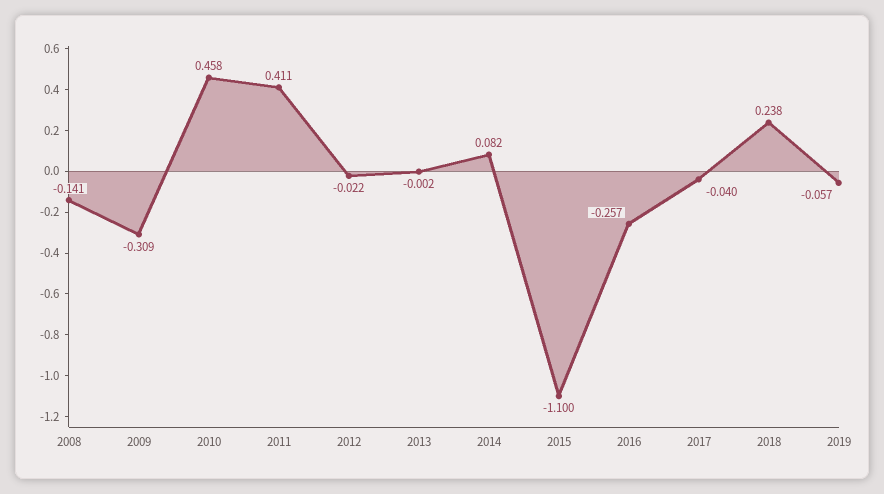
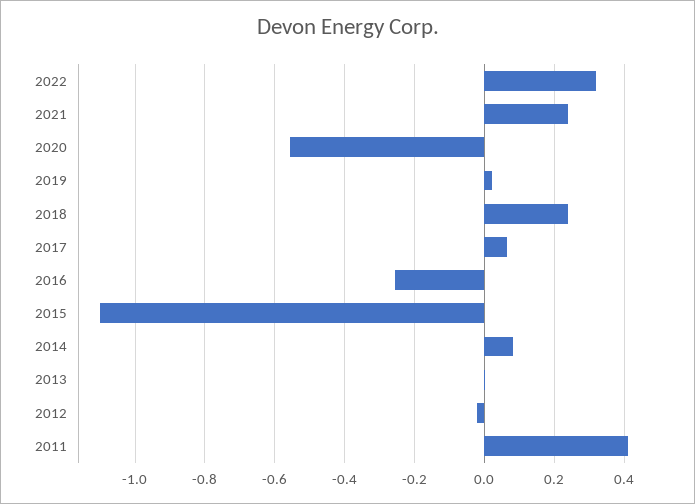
2008: -0.141 -> none
2009: -0.309 -> none
2010: 0.458 -> none
2017: -0.04 -> 0.06
2019: -0.057 -> 0.02
2022: none -> 0.32
2021: none -> 0.24
2020: none -> -0.56

